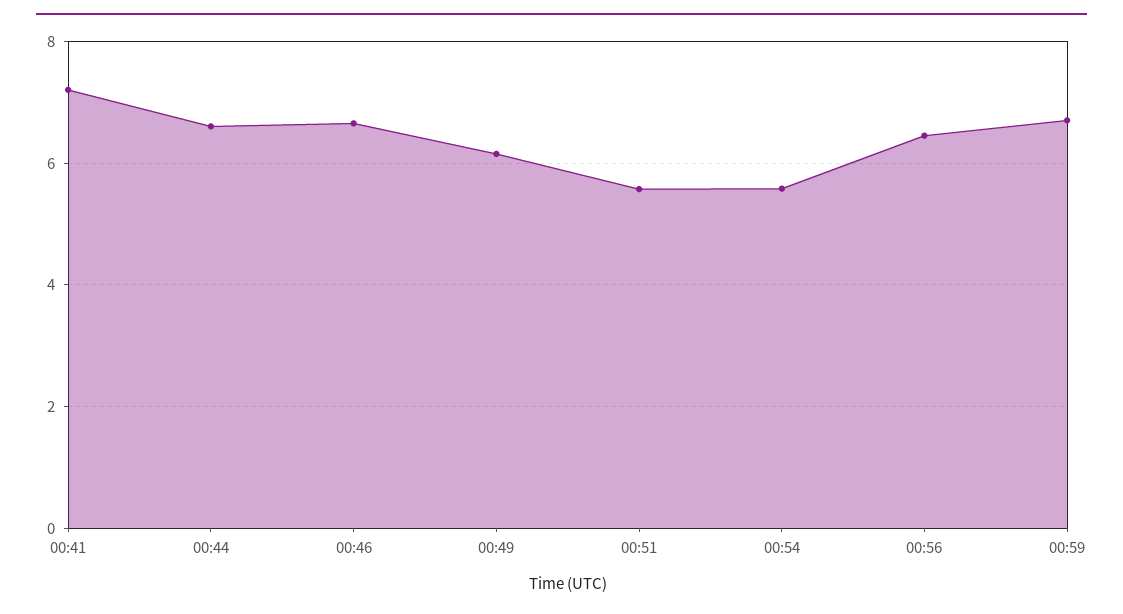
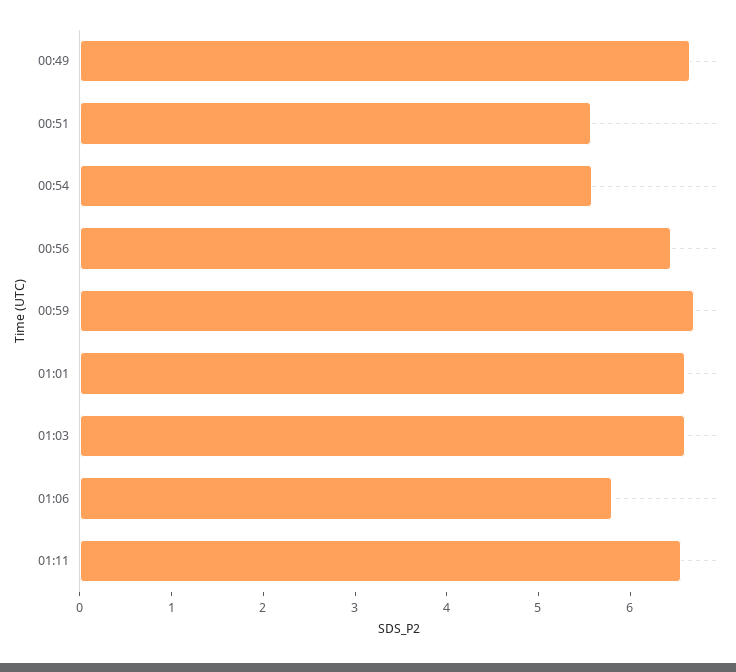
00:41: 7.2 -> none
00:44: 6.6 -> none
00:46: 6.6 -> none
00:49: 6.2 -> 6.6
01:01: none -> 6.6
01:03: none -> 6.6
01:06: none -> 5.8
01:11: none -> 6.6

